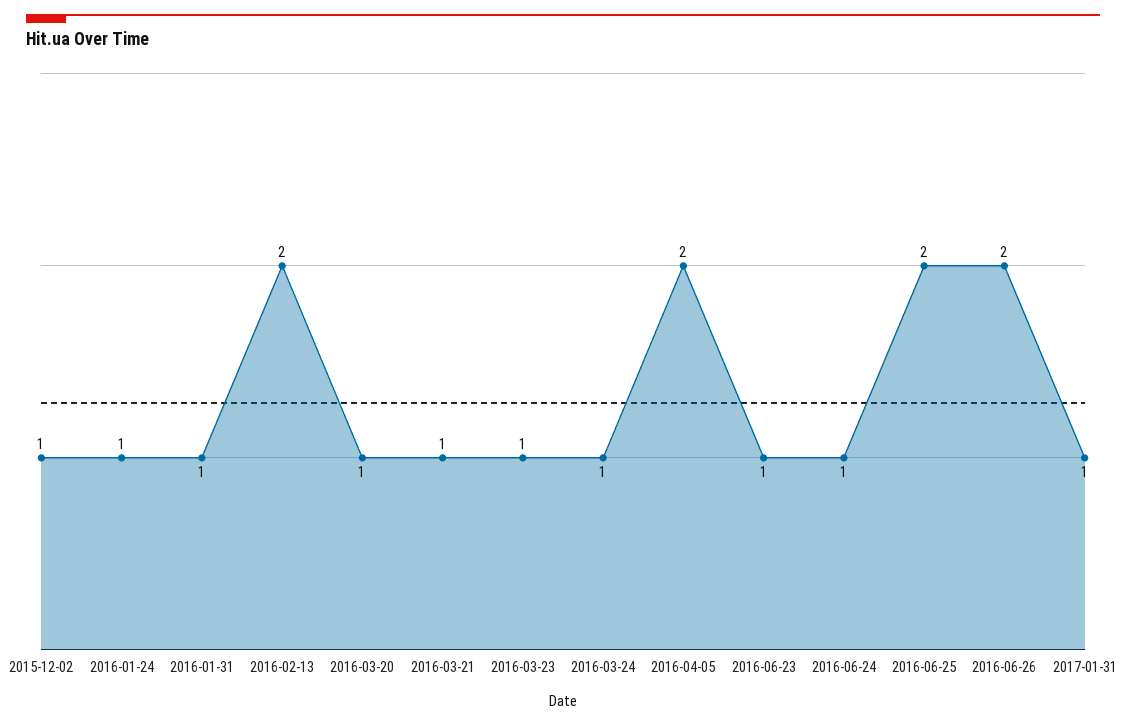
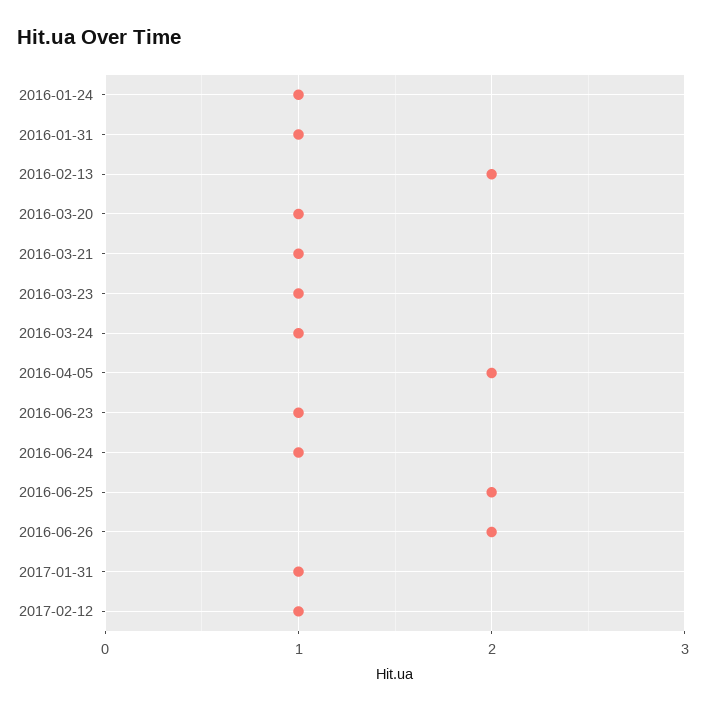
2015-12-02: 1 -> none
2017-02-12: none -> 1

